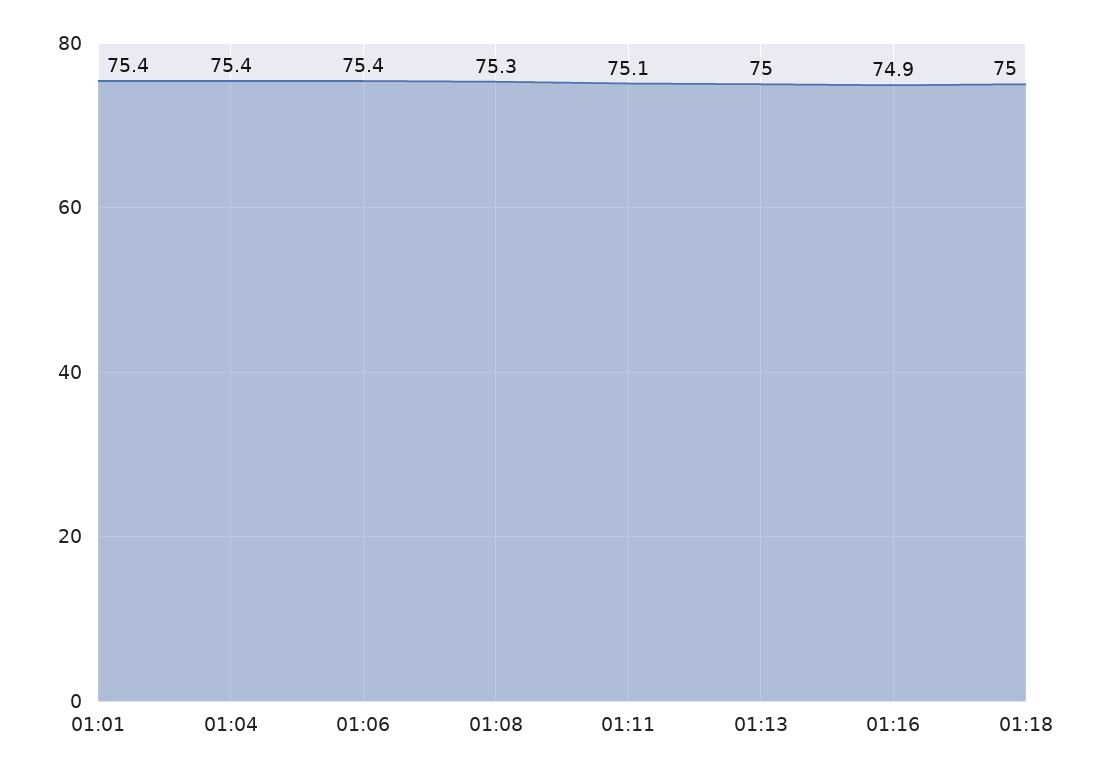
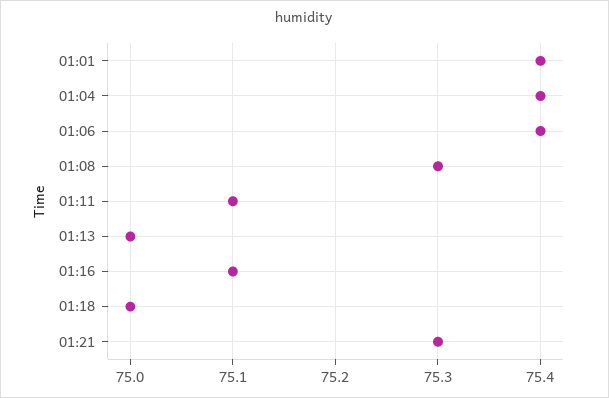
01:16: 74.9 -> 75.1
01:21: none -> 75.3

